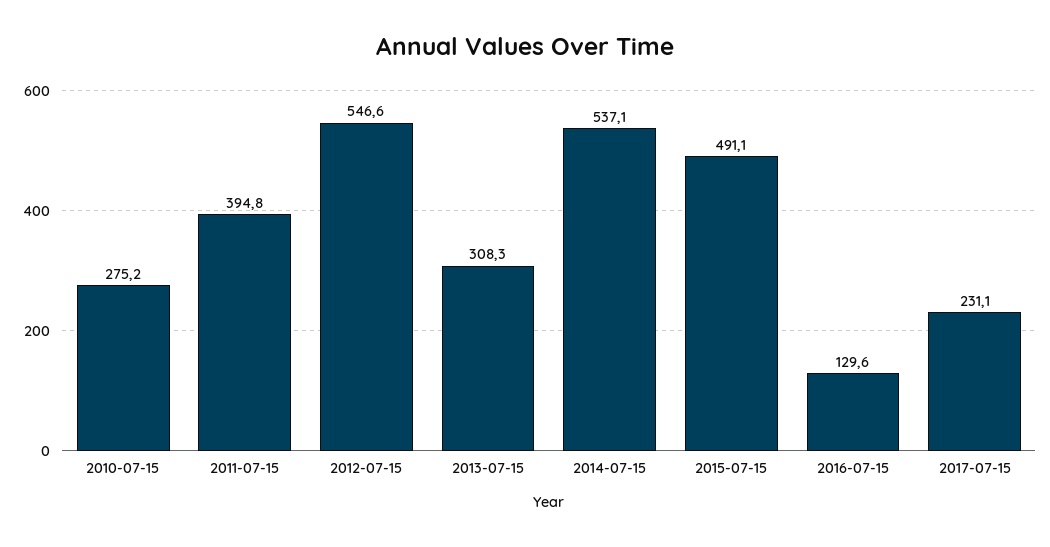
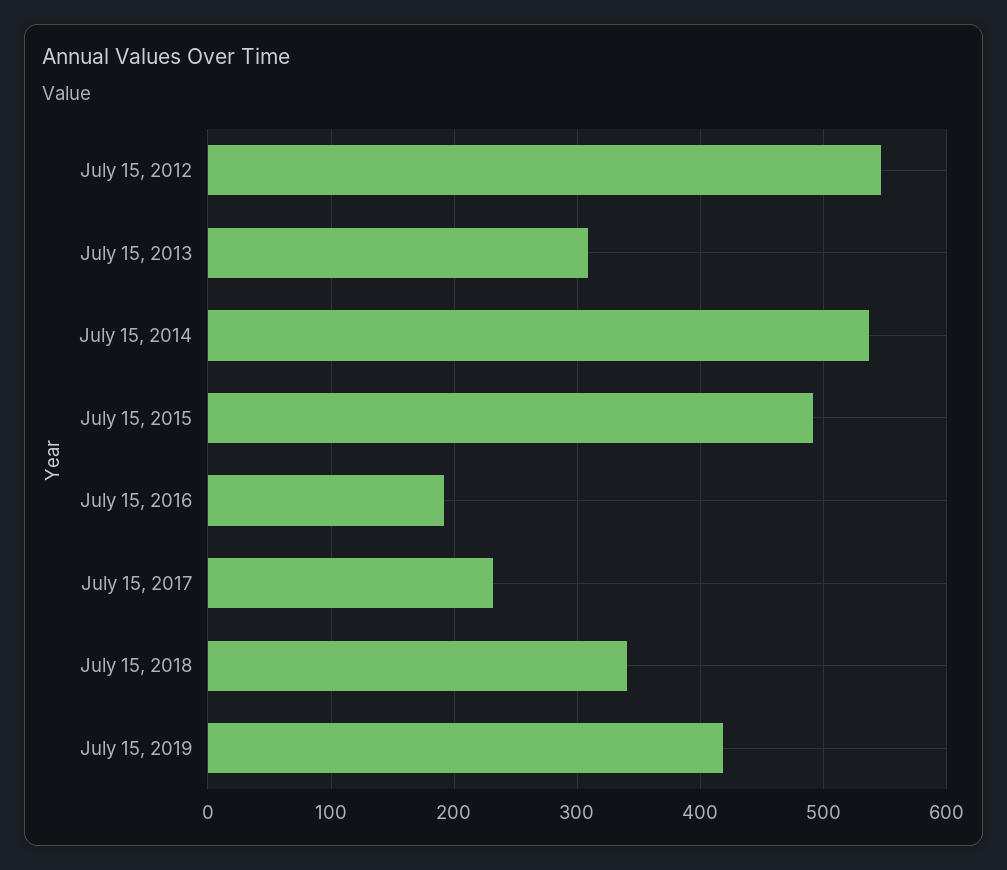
2010-07-15: 275.2 -> none
2011-07-15: 394.8 -> none
2016-07-15: 129.6 -> 190
July 15, 2018: none -> 340
July 15, 2019: none -> 420

